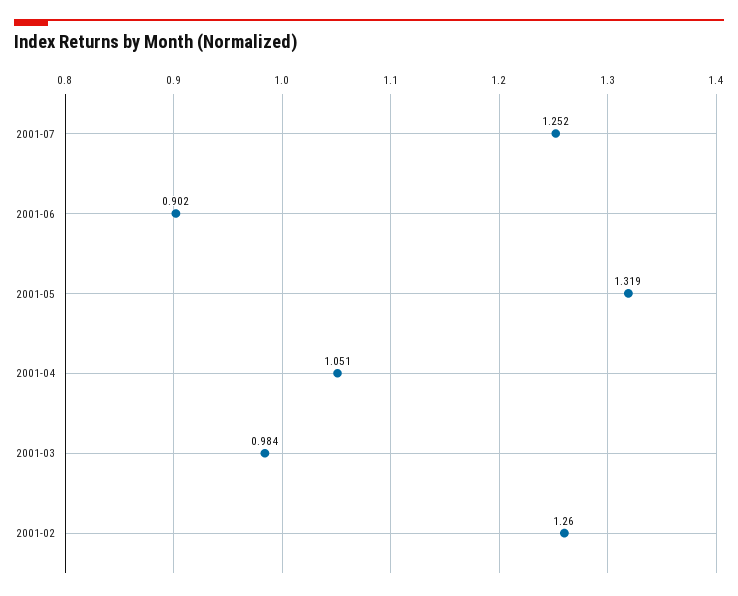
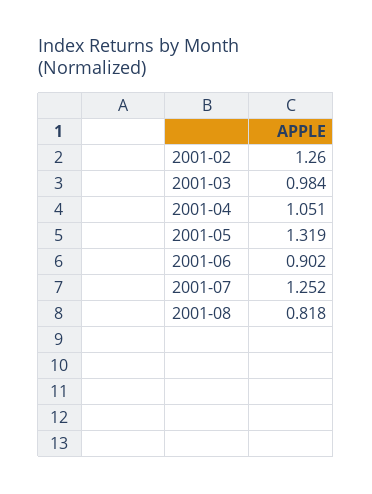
2001-08: none -> 0.818

